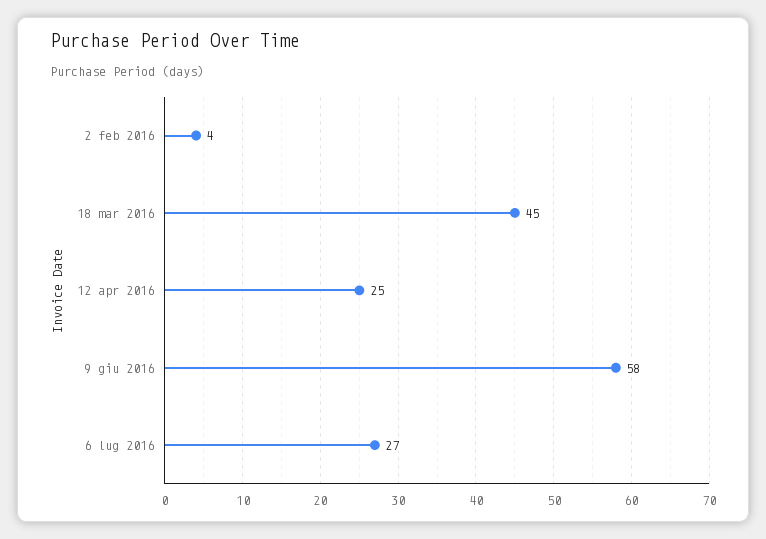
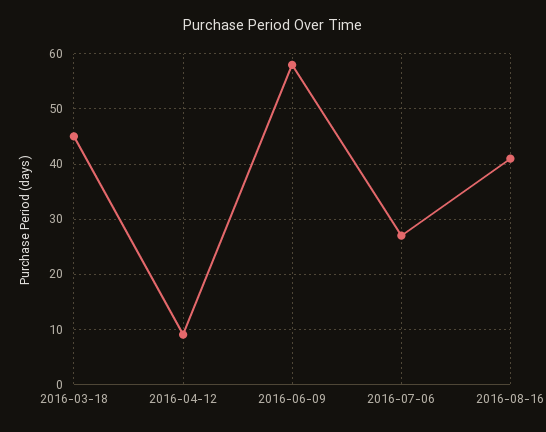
2 feb 2016: 4 -> none
12 apr 2016: 25 -> 10
2016-08-16: none -> 40

